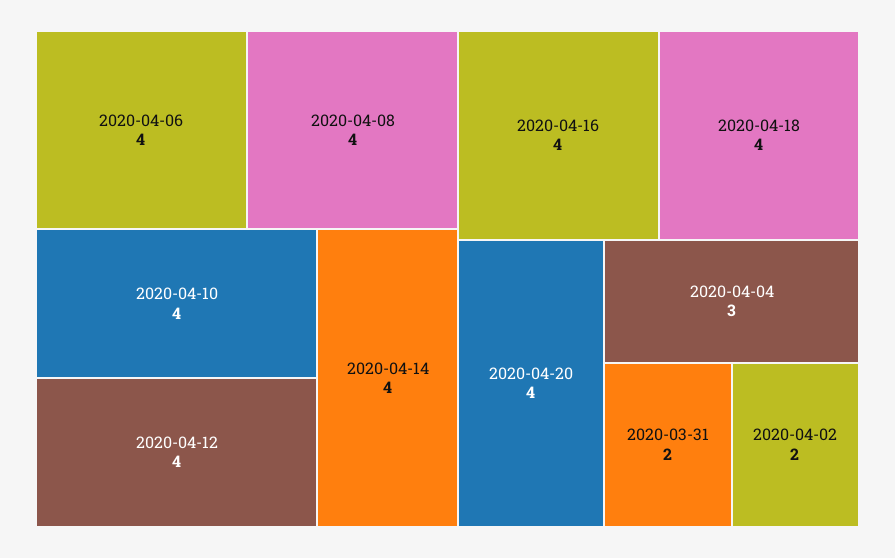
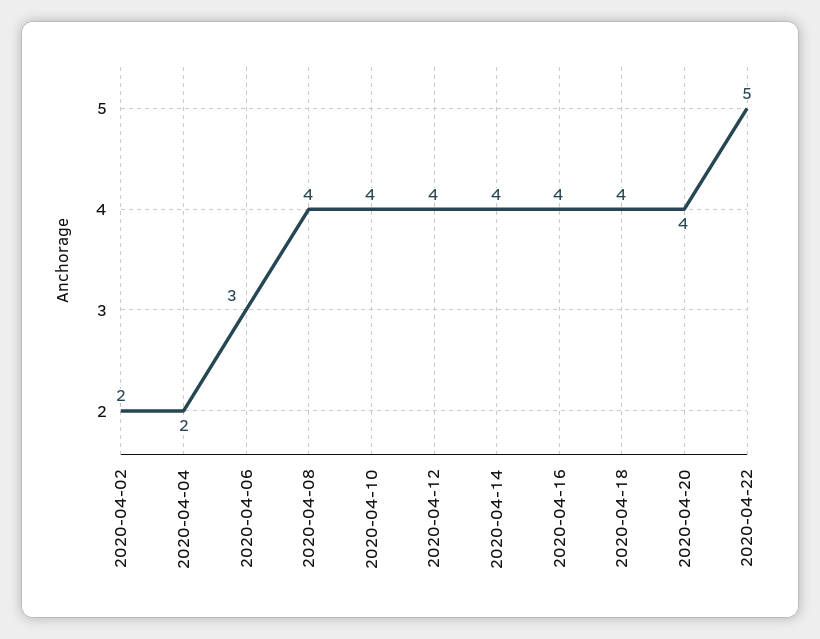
2020-04-06: 4 -> 3
2020-04-04: 3 -> 2
2020-03-31: 2 -> none
2020-04-22: none -> 5

